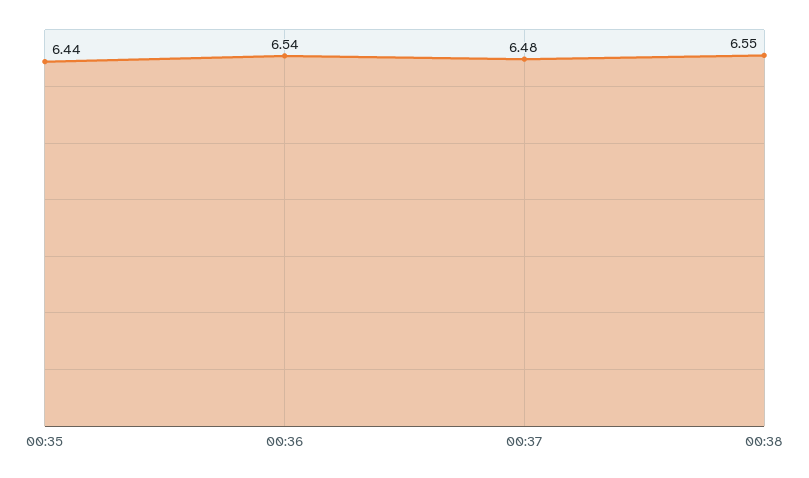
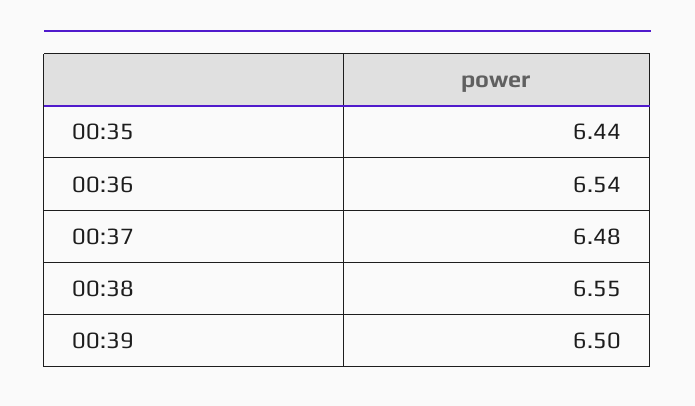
00:39: none -> 6.5

